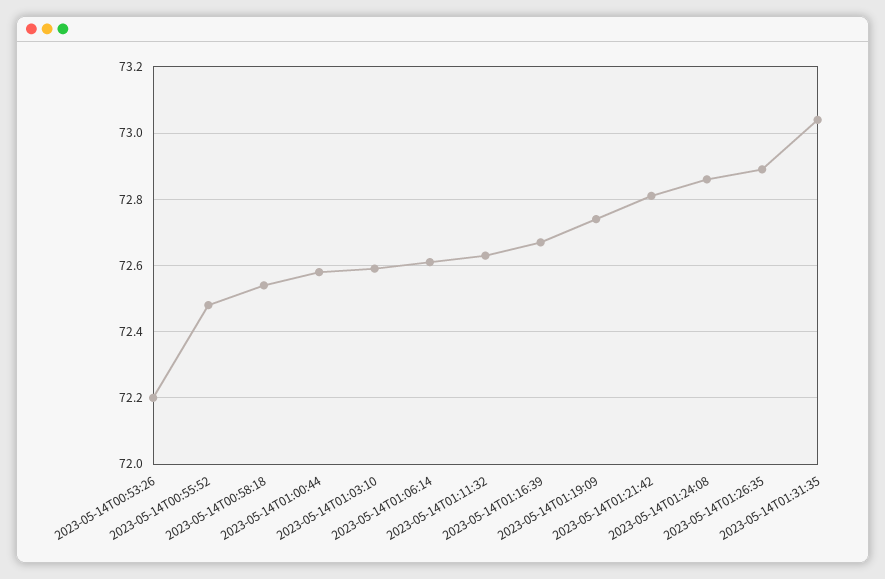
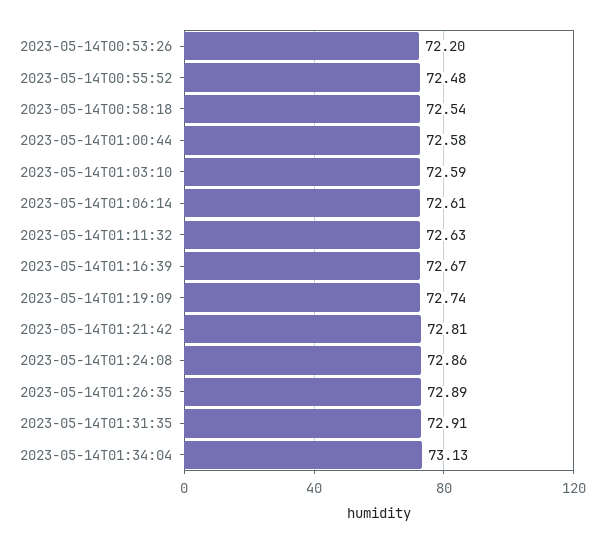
2023-05-14T01:31:35: 73.05 -> 72.91
2023-05-14T01:34:04: none -> 73.13

